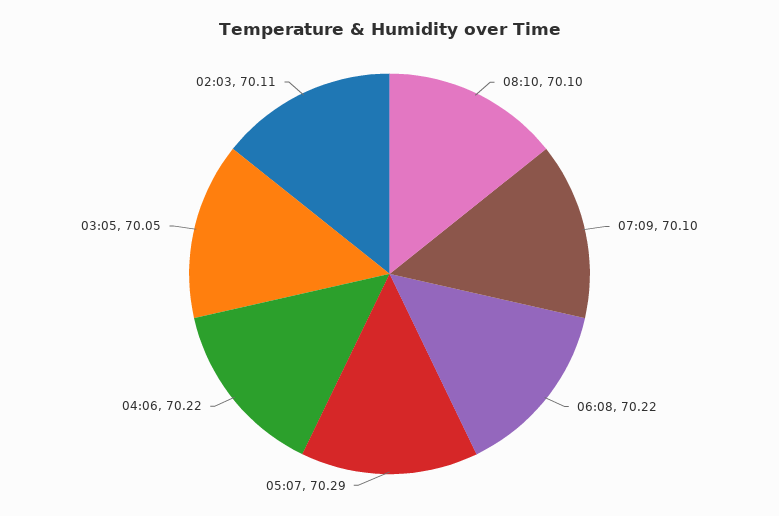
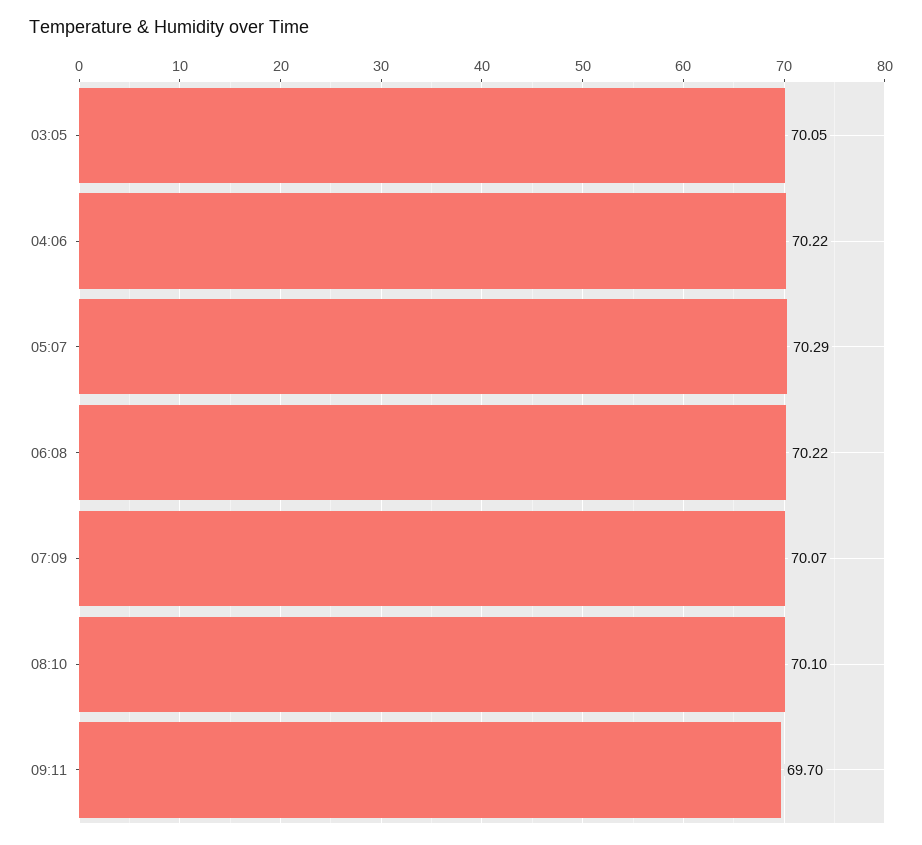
07:09: 70.1 -> 70.07
02:03: 70.11 -> none
09:11: none -> 69.7

